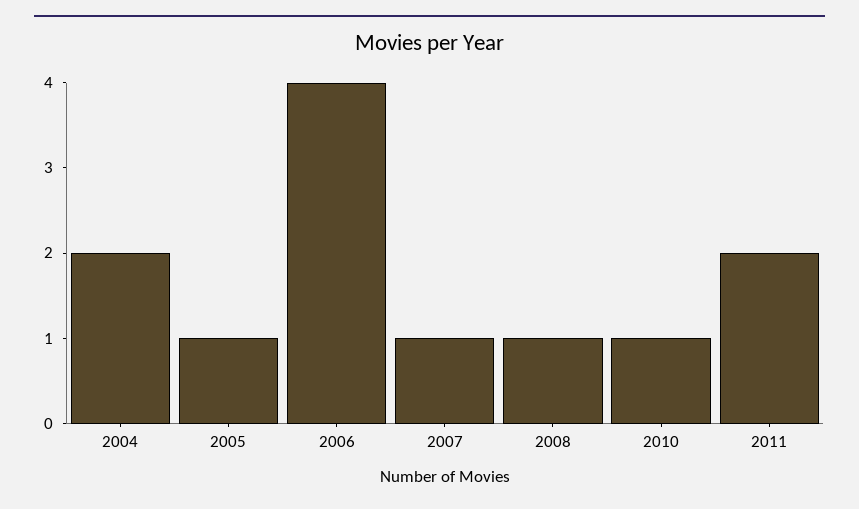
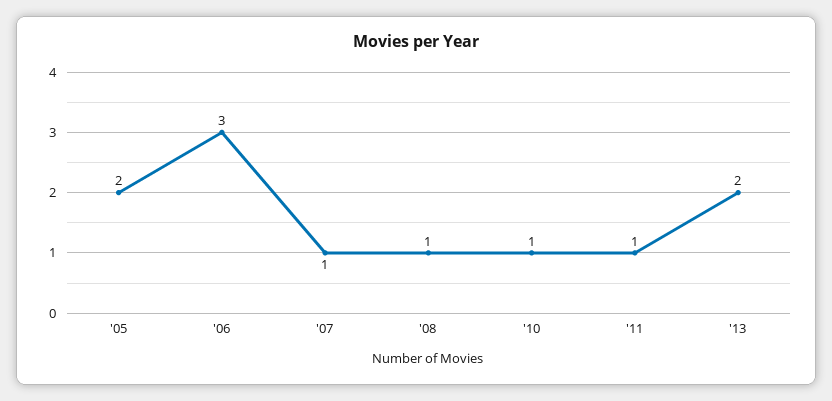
2004: 2 -> none
2005: 1 -> 2
2006: 4 -> 3
2011: 2 -> 1
'13: none -> 2

